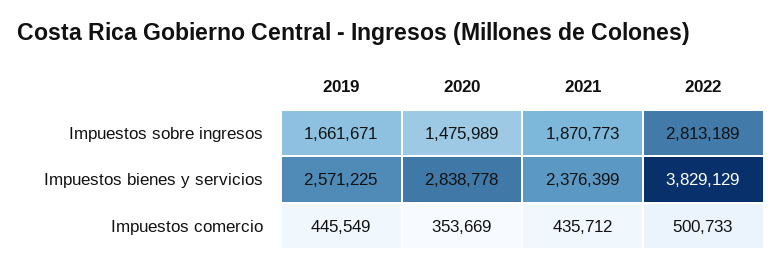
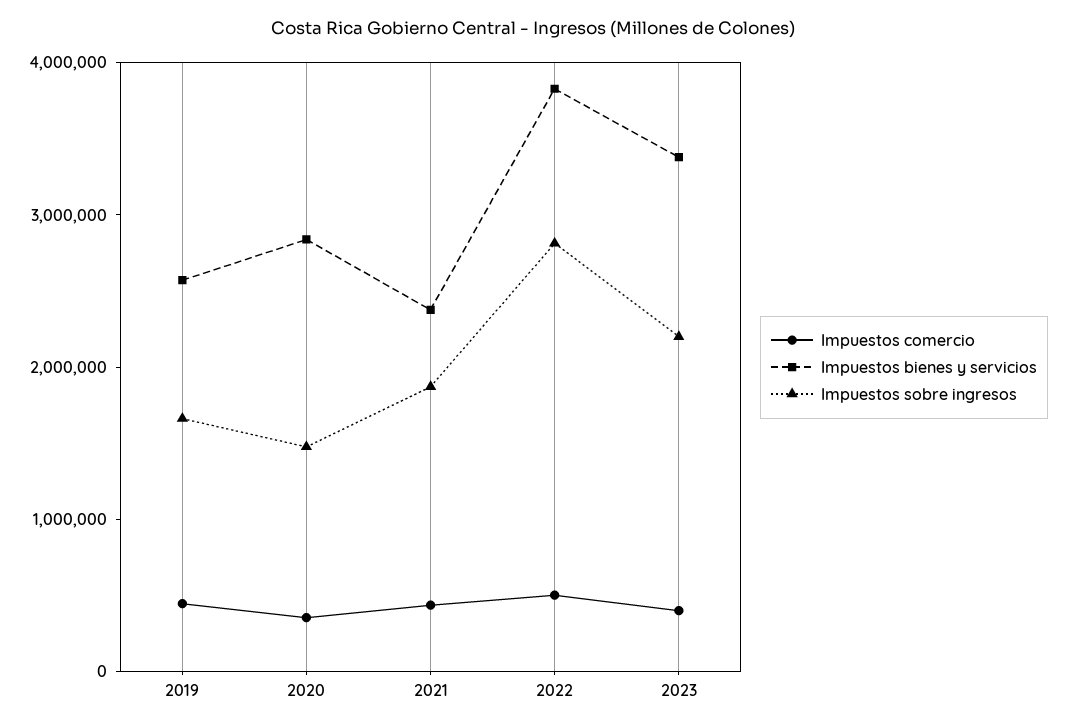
Impuestos comercio, 2023: none -> 400000
Impuestos bienes y servicios, 2023: none -> 3400000
Impuestos sobre ingresos, 2023: none -> 2200000

